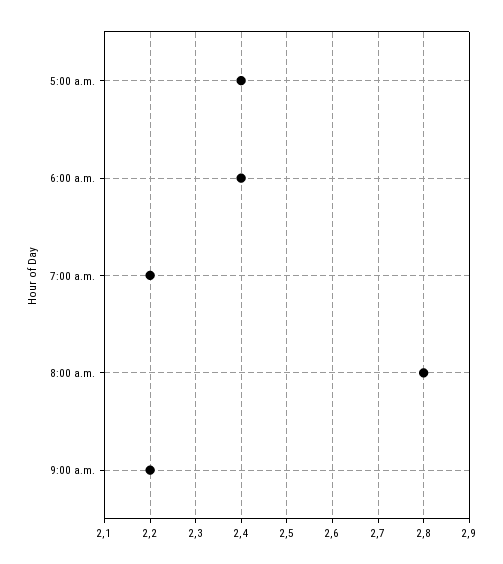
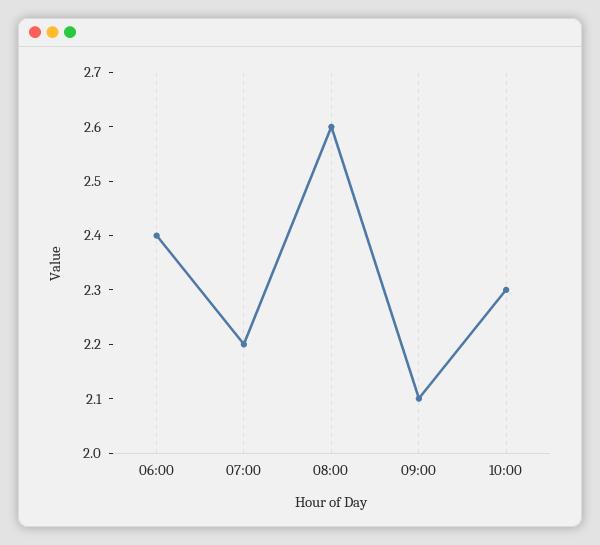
5:00 a.m.: 2.4 -> none
8:00 a.m.: 2.8 -> 2.6
9:00 a.m.: 2.2 -> 2.1
10:00: none -> 2.3

